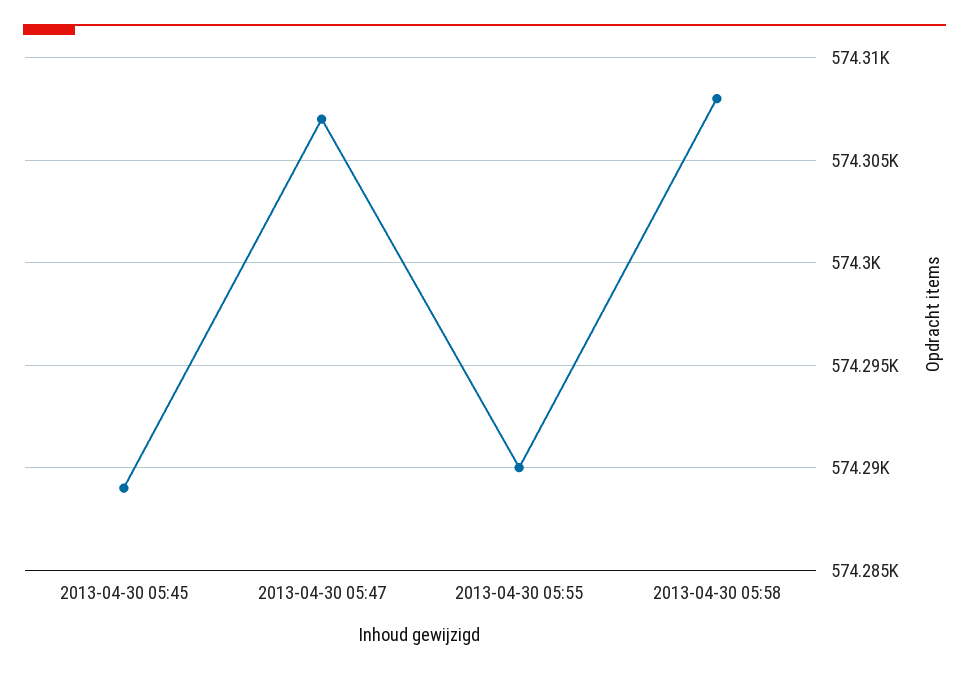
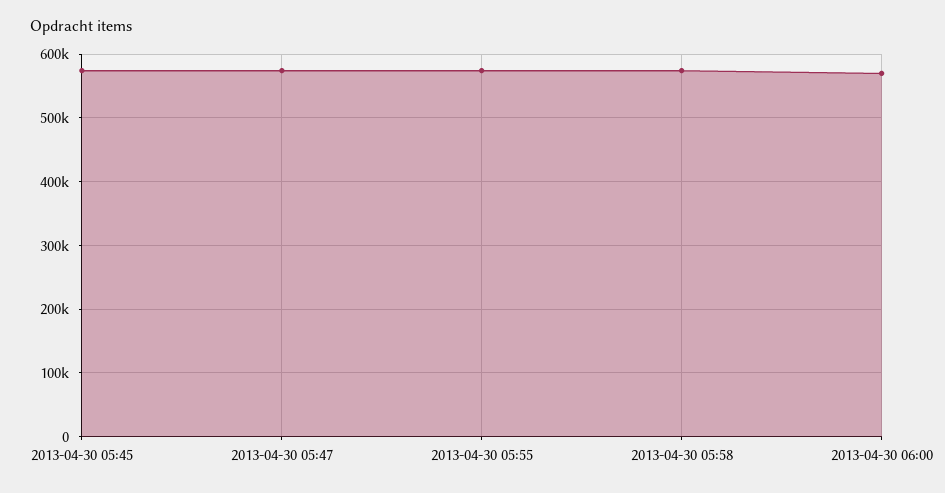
2013-04-30 06:00: none -> 570000

